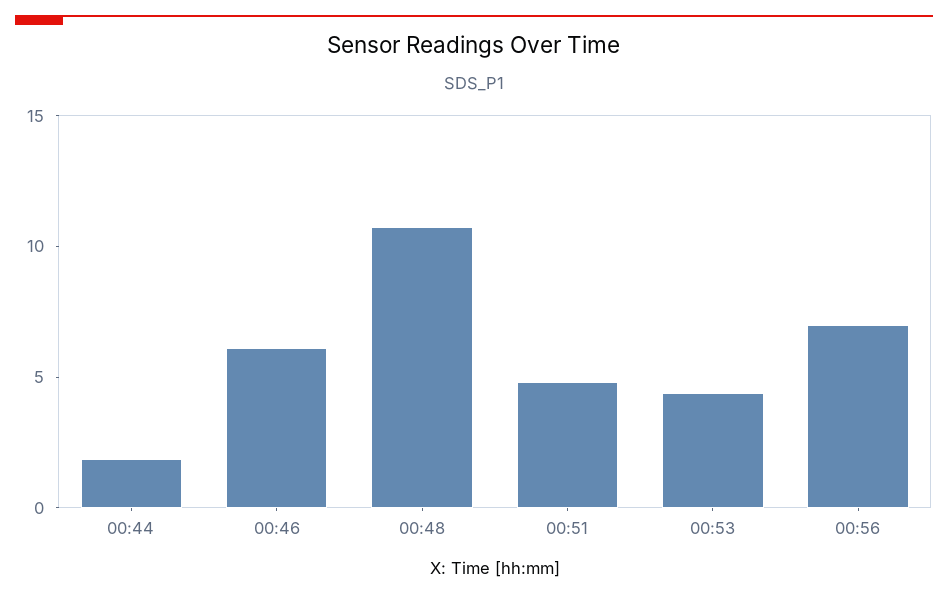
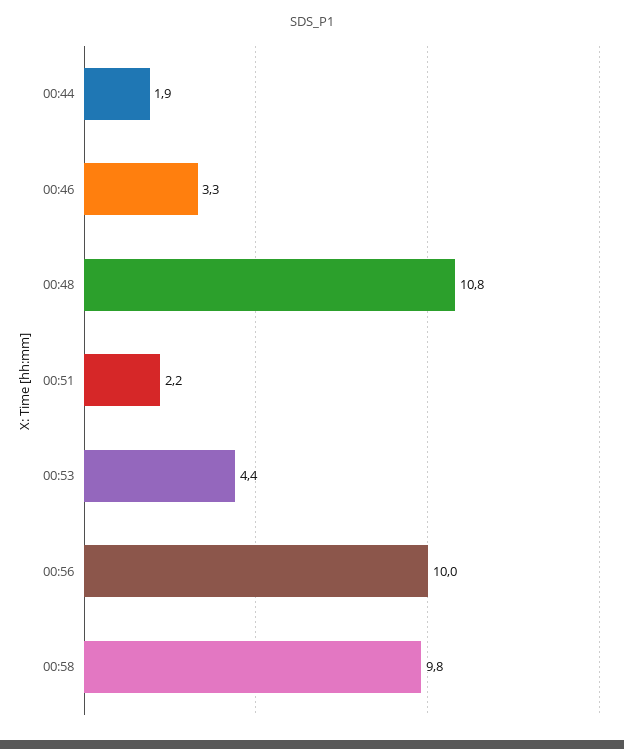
00:46: 6 -> 3.3
00:51: 5 -> 2.2
00:56: 7 -> 10
00:58: none -> 9.8

